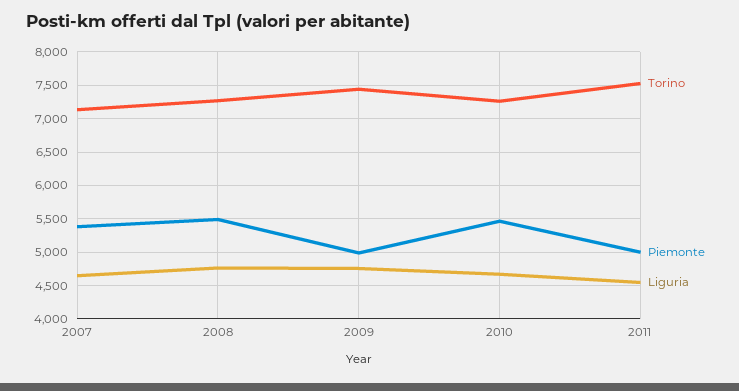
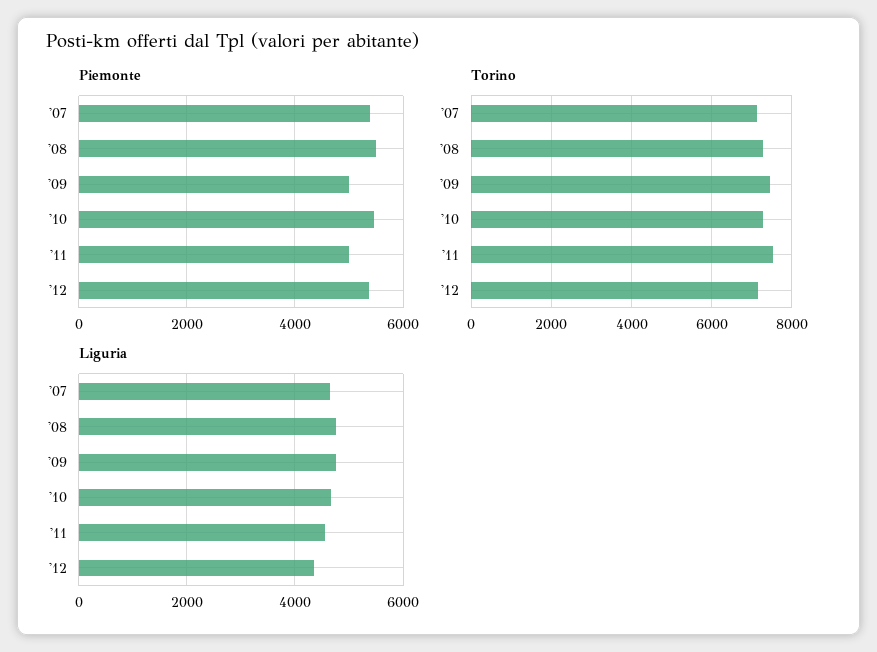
Piemonte, '12: none -> 5400
Torino, '12: none -> 7200
Liguria, '12: none -> 4400

